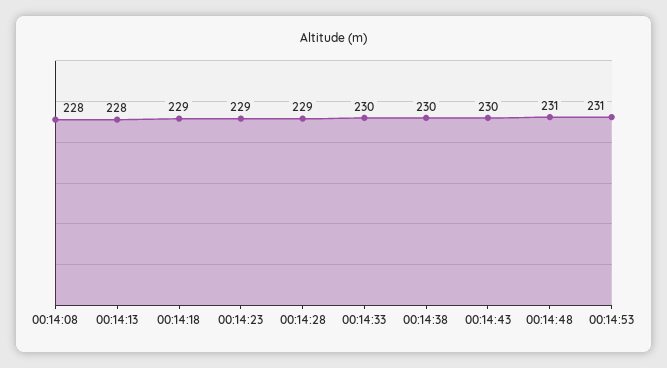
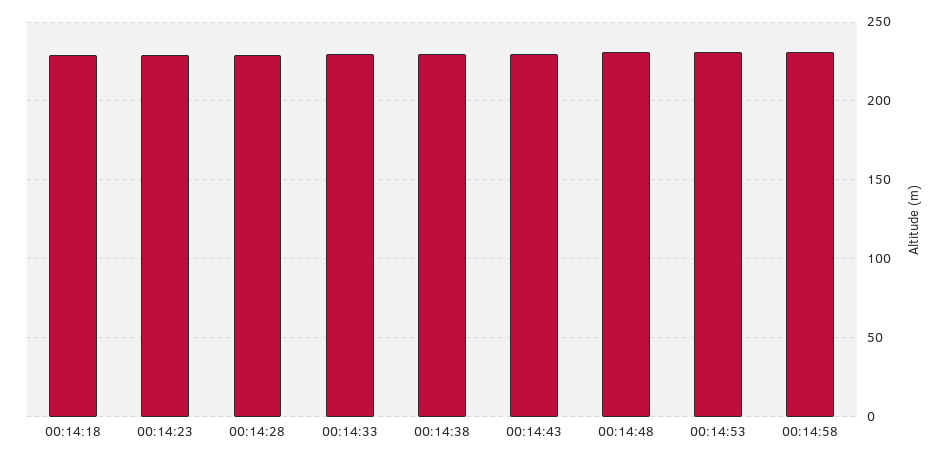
00:14:08: 228 -> none
00:14:13: 228 -> none
00:14:58: none -> 230

